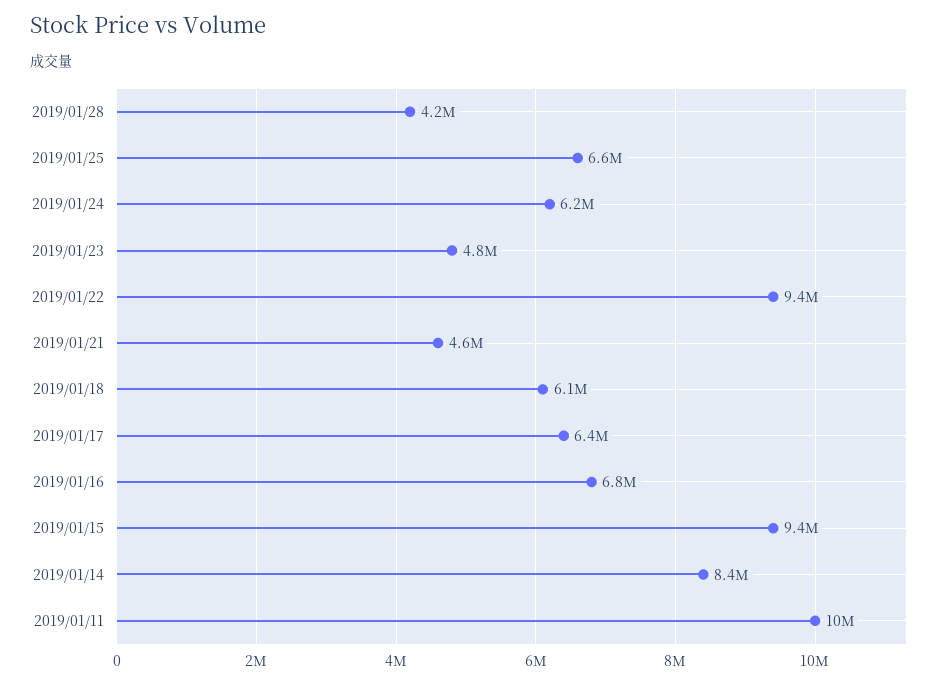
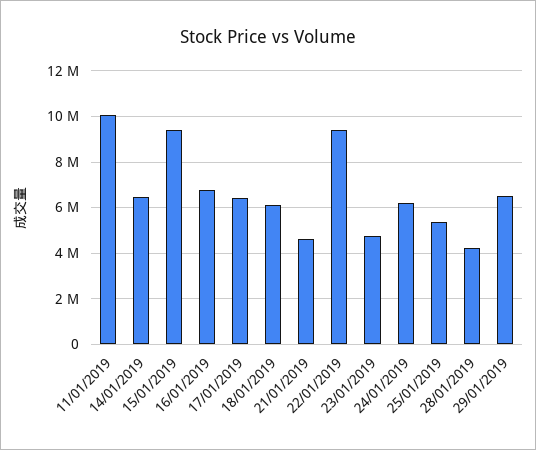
2019/01/25: 6600000 -> 5500000
2019/01/14: 8400000 -> 6500000
29/01/2019: none -> 6500000

